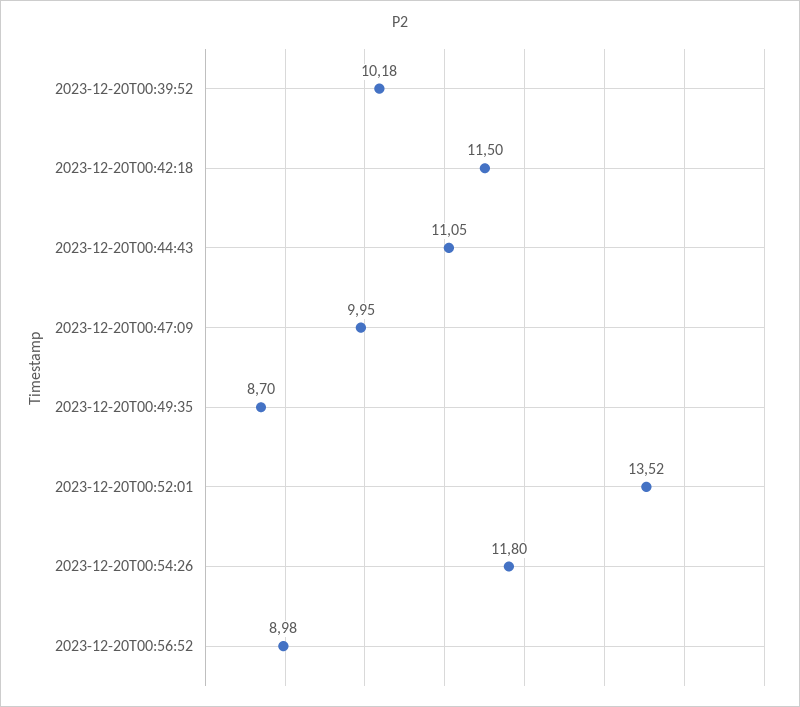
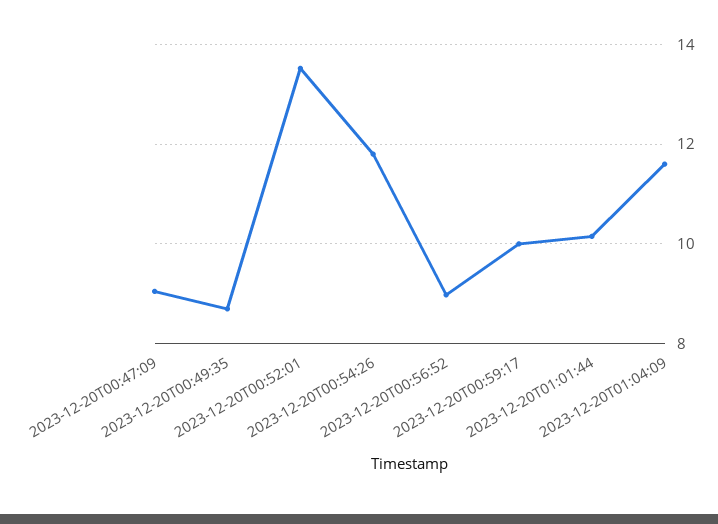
2023-12-20T00:39:52: 10.18 -> none
2023-12-20T00:42:18: 11.5 -> none
2023-12-20T00:44:43: 11.05 -> none
2023-12-20T00:47:09: 9.95 -> 9
2023-12-20T00:59:17: none -> 10
2023-12-20T01:01:44: none -> 10.2
2023-12-20T01:04:09: none -> 11.6

